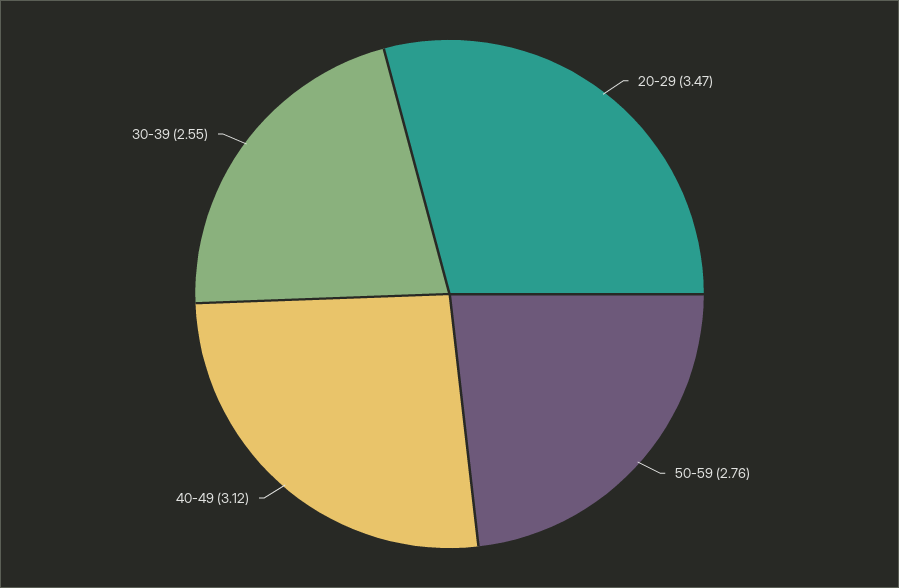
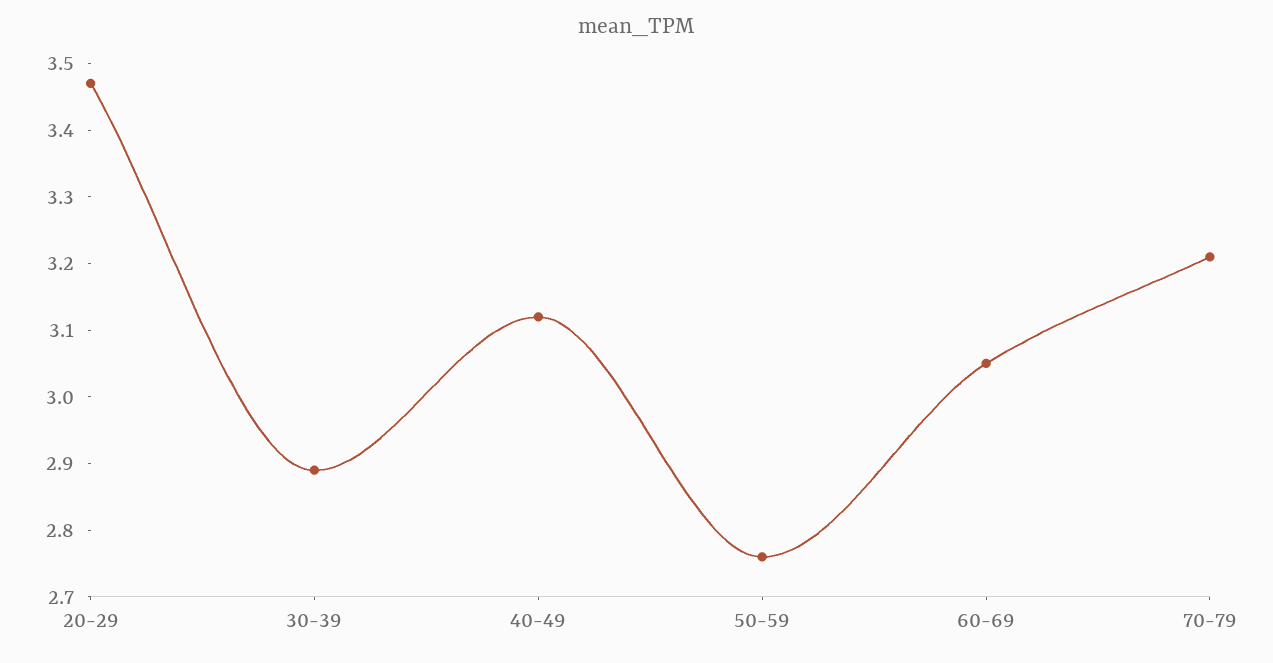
30-39: 2.55 -> 2.9
60-69: none -> 3.05
70-79: none -> 3.2

